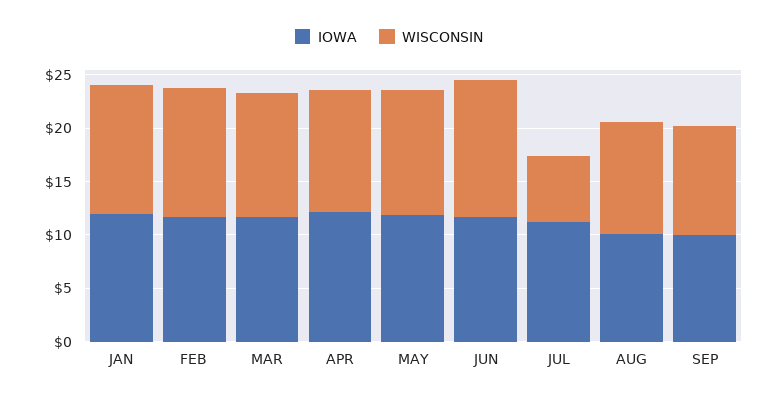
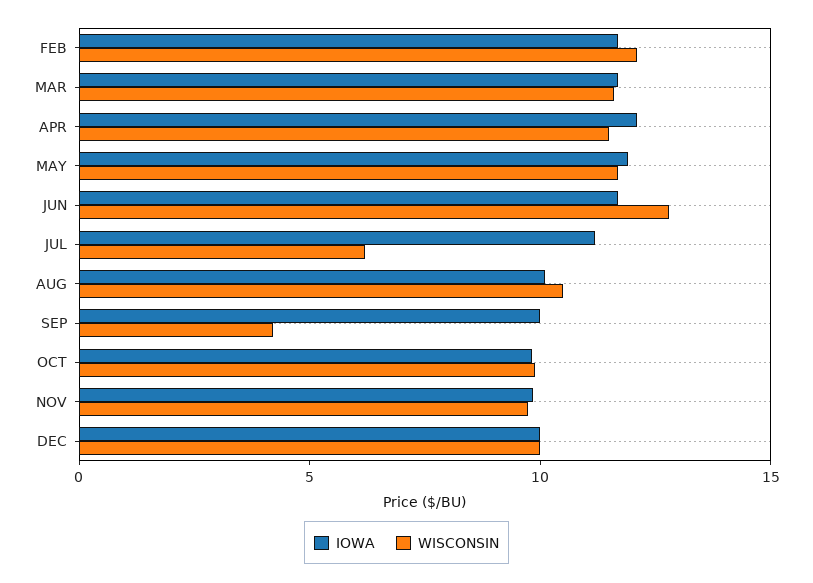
IOWA, JAN: 12 -> none
WISCONSIN, JAN: 12 -> none
WISCONSIN, SEP: 10 -> 4
IOWA, OCT: none -> 10
WISCONSIN, OCT: none -> 10
IOWA, NOV: none -> 10
WISCONSIN, NOV: none -> 10
IOWA, DEC: none -> 10
WISCONSIN, DEC: none -> 10

